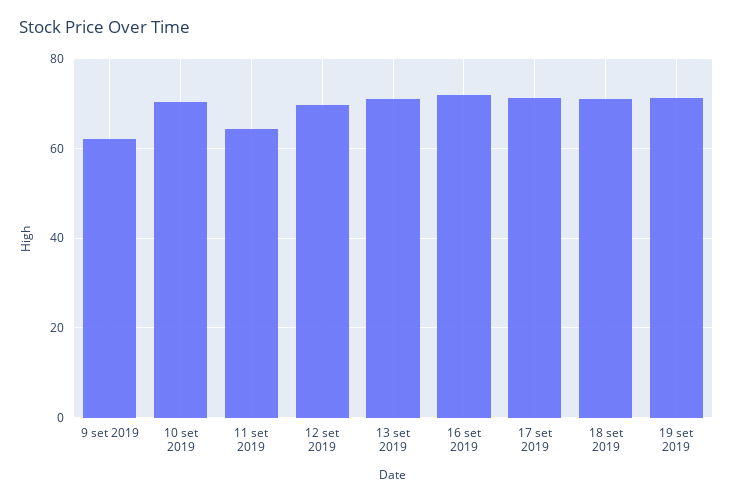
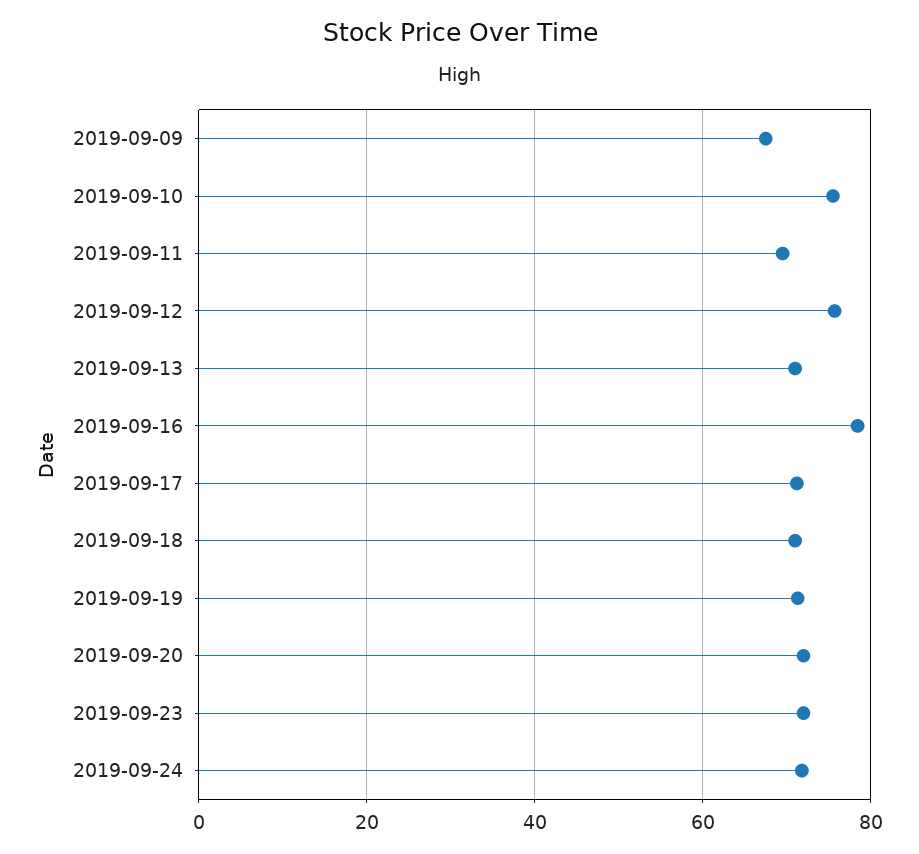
9 set 2019: 62 -> 68
10 set 2019: 70 -> 76
11 set 2019: 64 -> 70
12 set 2019: 70 -> 76
16 set 2019: 72 -> 78
2019-09-20: none -> 72
2019-09-23: none -> 72
2019-09-24: none -> 72

